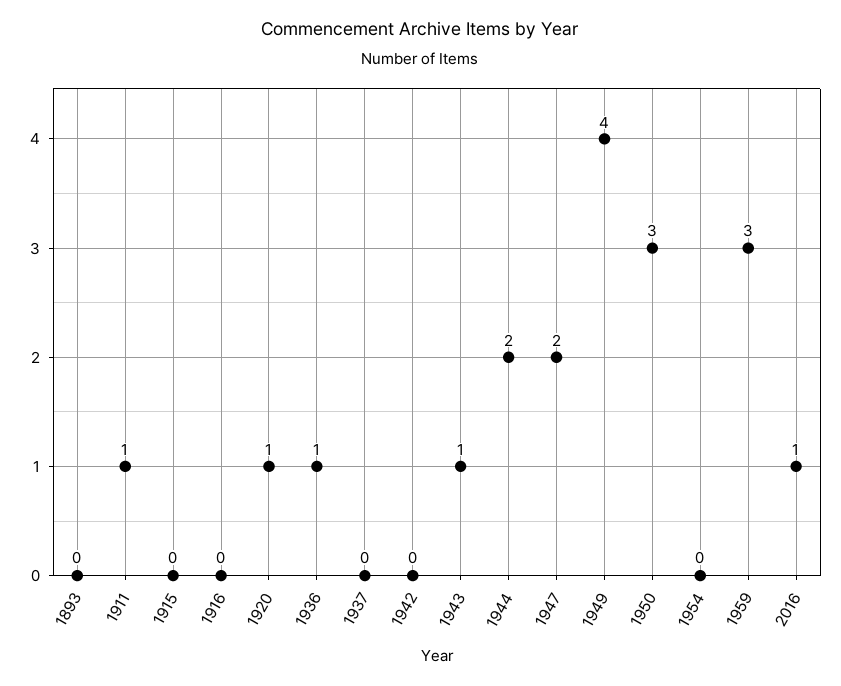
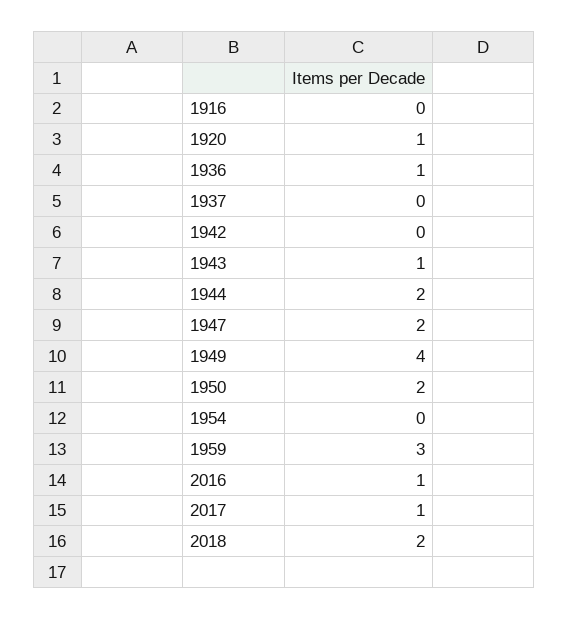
1893: 0 -> none
1911: 1 -> none
1915: 0 -> none
1950: 3 -> 2
2017: none -> 1
2018: none -> 2

